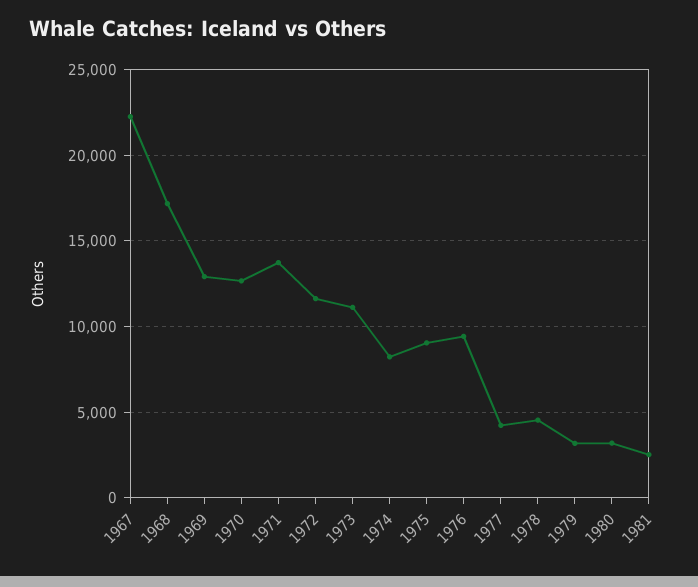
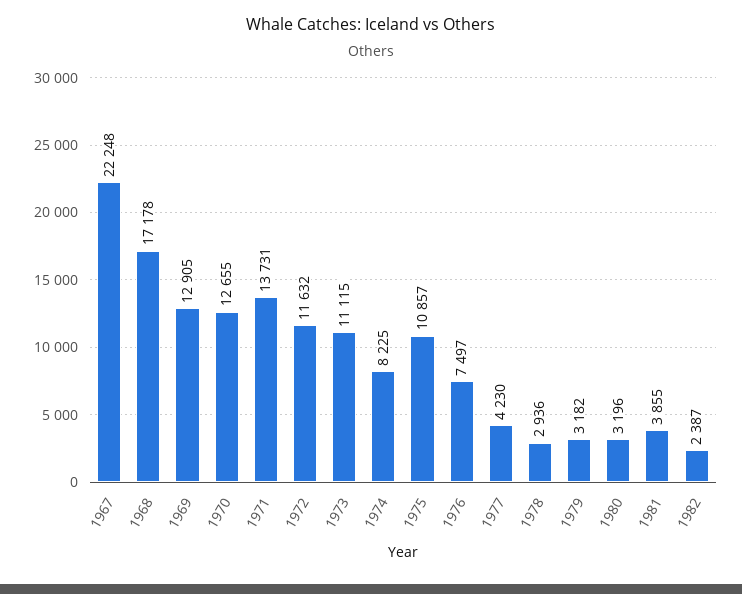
1975: 9000 -> 10857
1976: 9500 -> 7497
1978: 4500 -> 2936
1981: 2500 -> 3855
1982: none -> 2387

